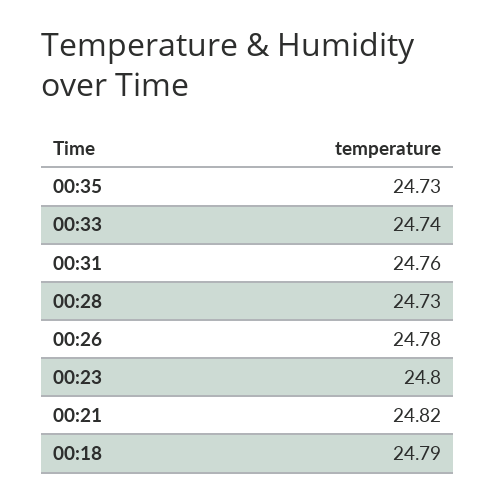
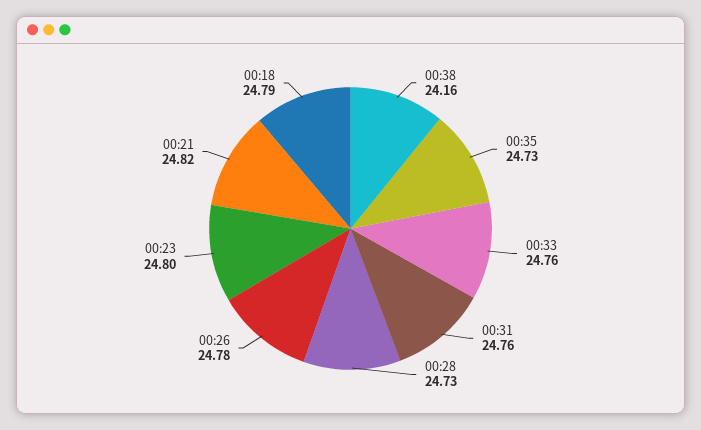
00:33: 24.74 -> 24.76
00:38: none -> 24.16

